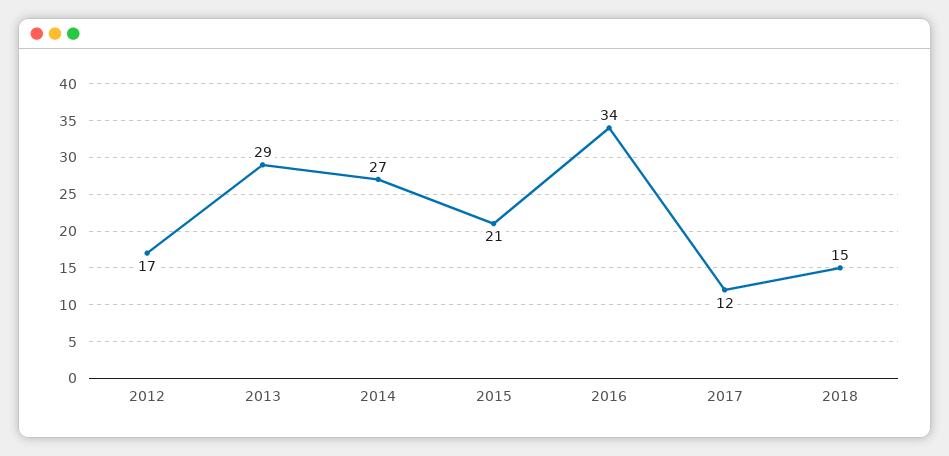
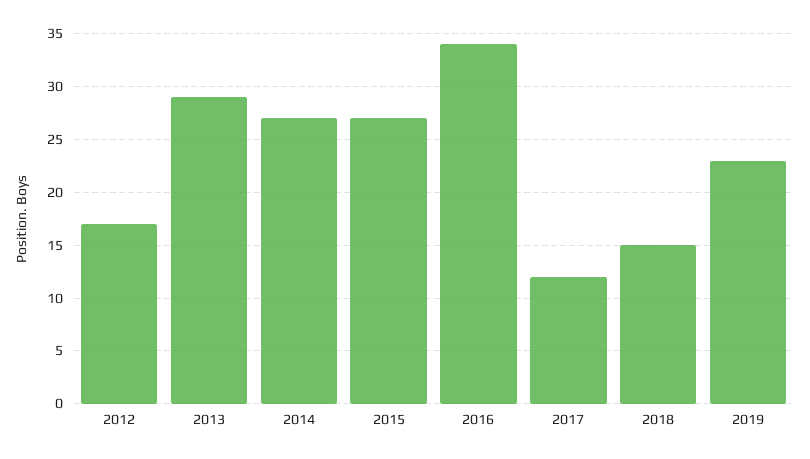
2015: 21 -> 27
2019: none -> 23

